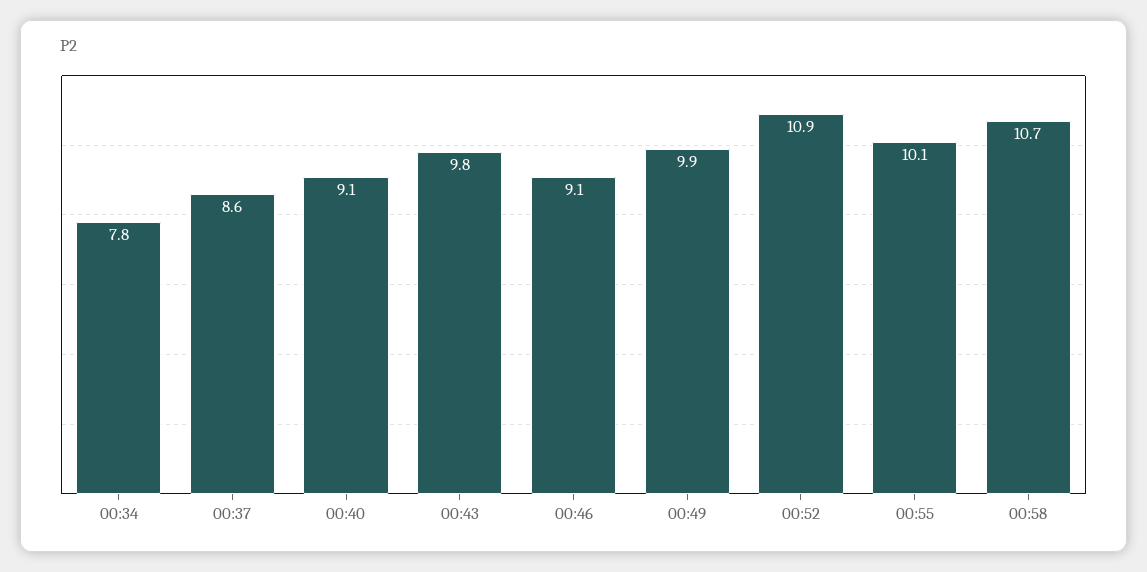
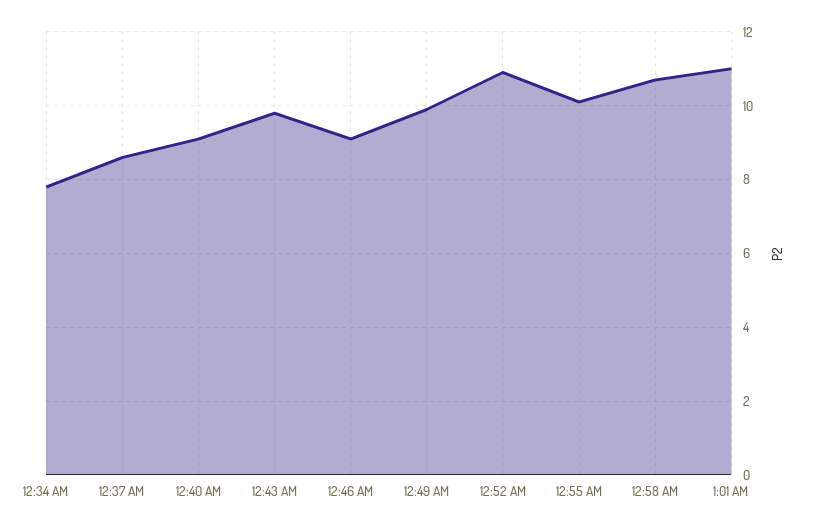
1:01 AM: none -> 11

